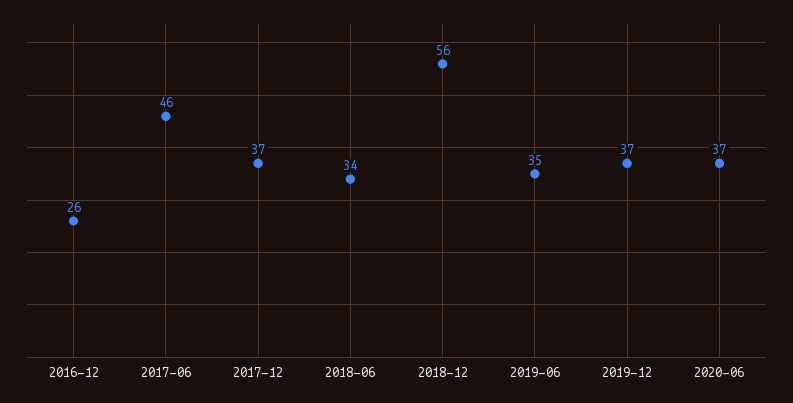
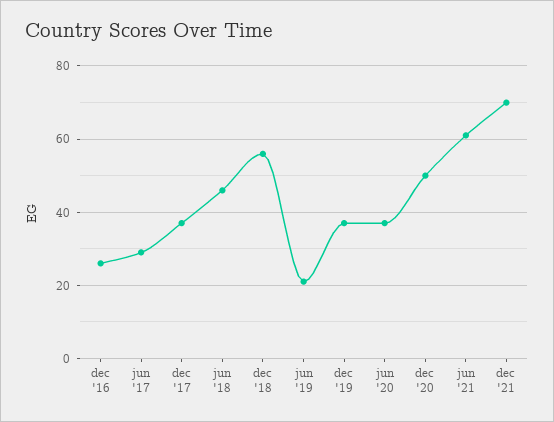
2017-06: 46 -> 30
2018-06: 34 -> 45
2019-06: 35 -> 20
dec '20: none -> 50
jun '21: none -> 60
dec '21: none -> 70

